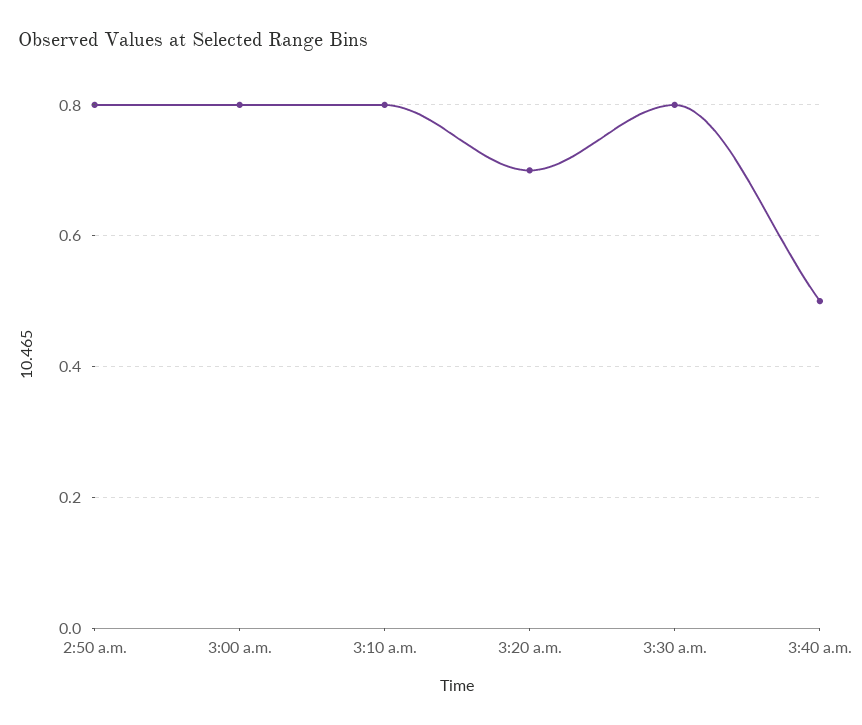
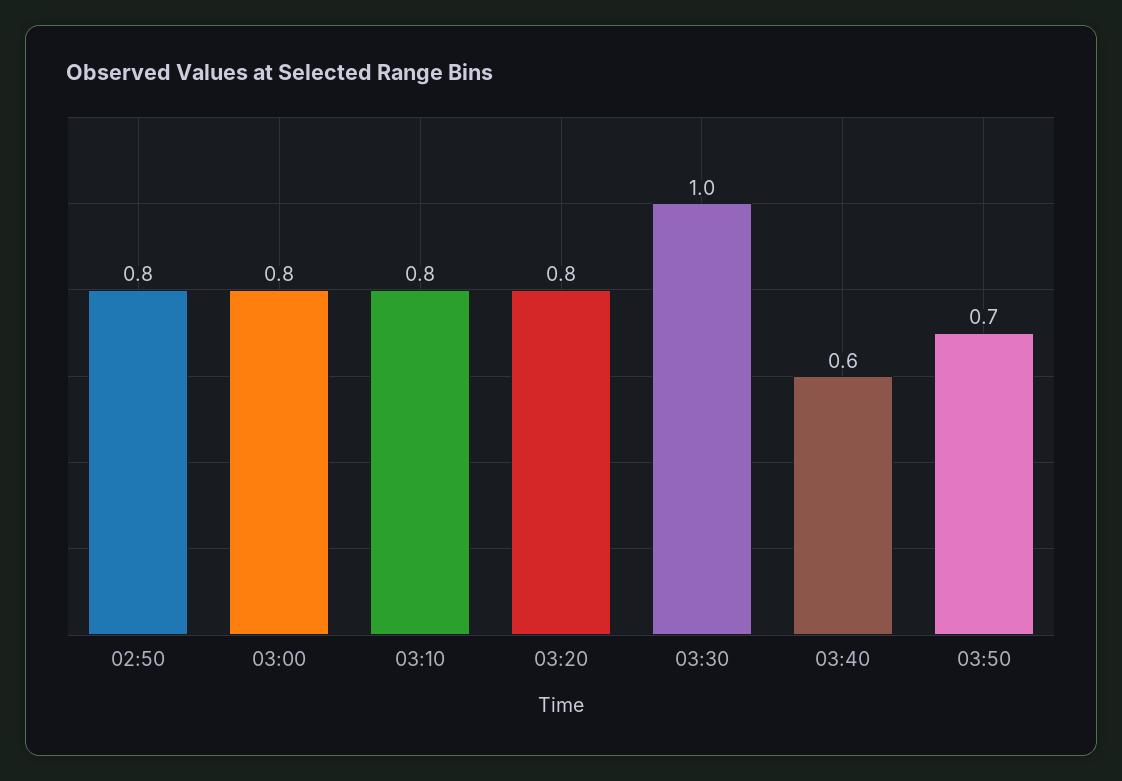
3:20 a.m.: 0.7 -> 0.8
3:30 a.m.: 0.8 -> 1
3:40 a.m.: 0.5 -> 0.6
03:50: none -> 0.7

